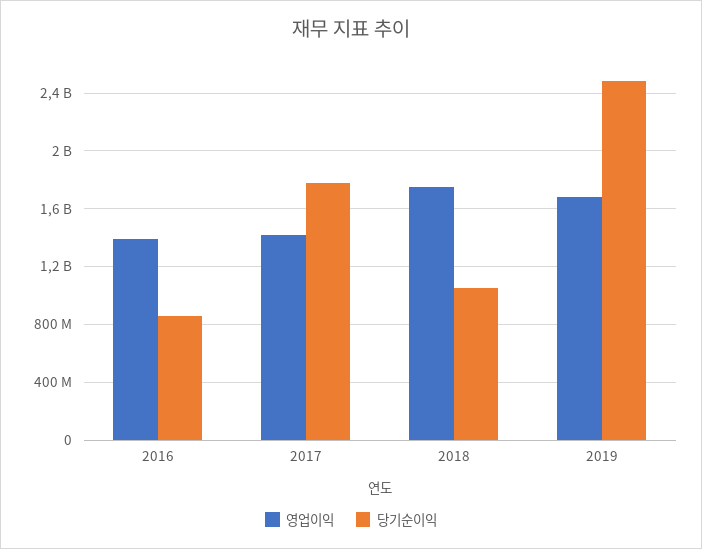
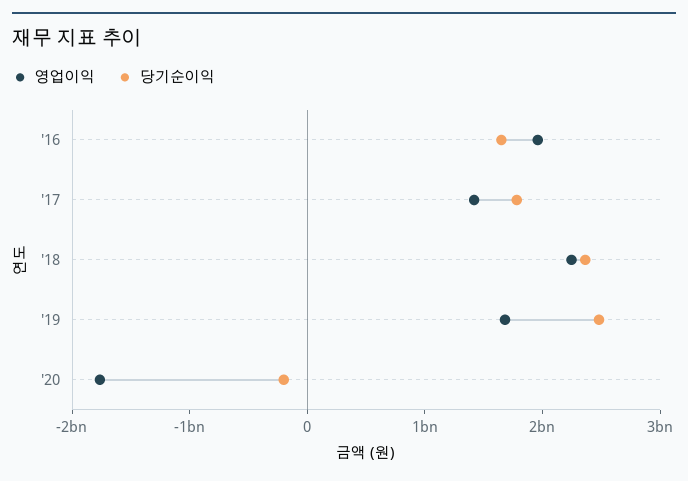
영업이익, 2016: 1400000000 -> 2000000000
당기순이익, 2016: 850000000 -> 1600000000
영업이익, 2018: 1750000000 -> 2200000000
당기순이익, 2018: 1050000000 -> 2400000000
영업이익, '20: none -> -1800000000
당기순이익, '20: none -> -200000000

